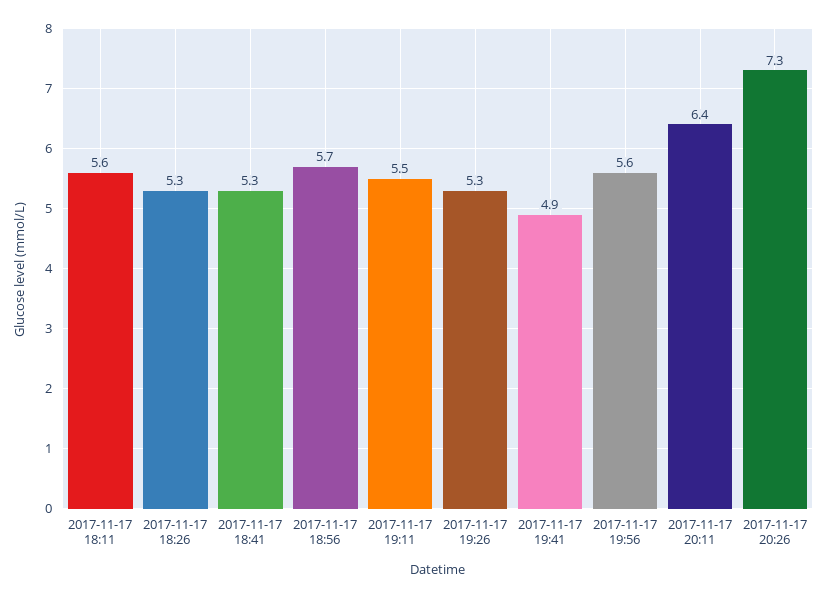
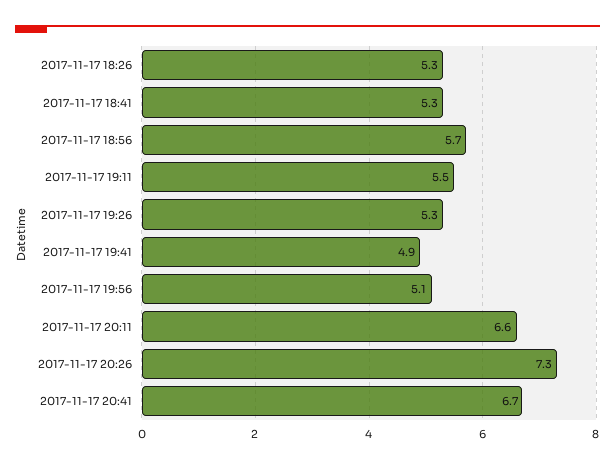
2017-11-17 18:11: 5.6 -> none
2017-11-17 19:56: 5.6 -> 5.1
2017-11-17 20:11: 6.4 -> 6.6
2017-11-17 20:41: none -> 6.7

